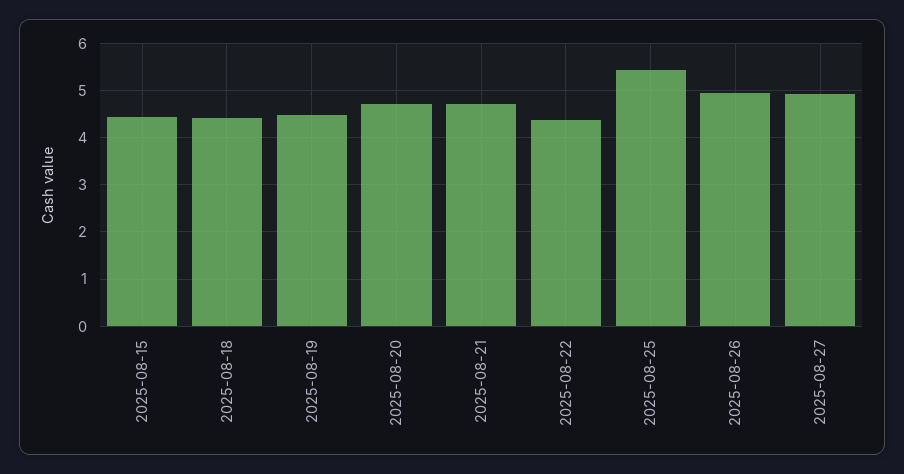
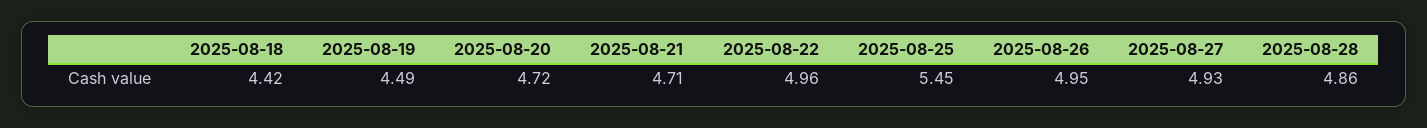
2025-08-15: 4.4 -> none
2025-08-22: 4.4 -> 4.96
2025-08-28: none -> 4.86

